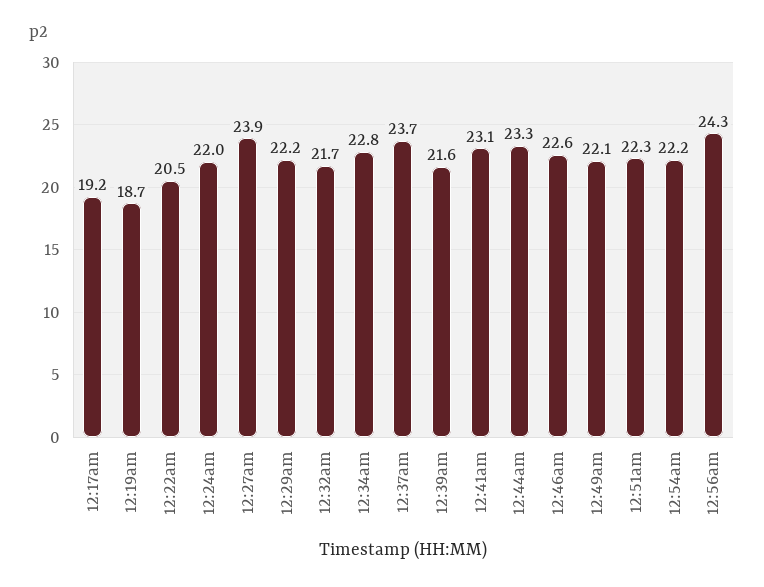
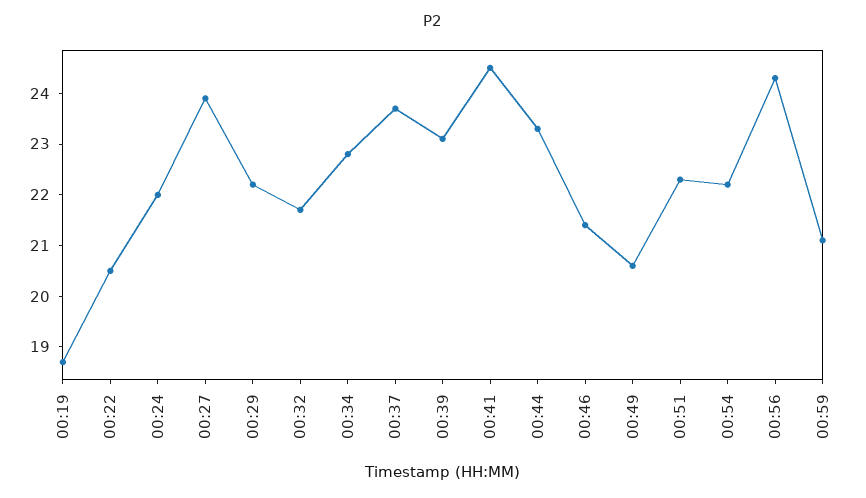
12:17am: 19.2 -> none
12:39am: 21.6 -> 23
12:41am: 23.1 -> 24.5
12:46am: 22.6 -> 21.5
12:49am: 22.1 -> 20.5
00:59: none -> 21

